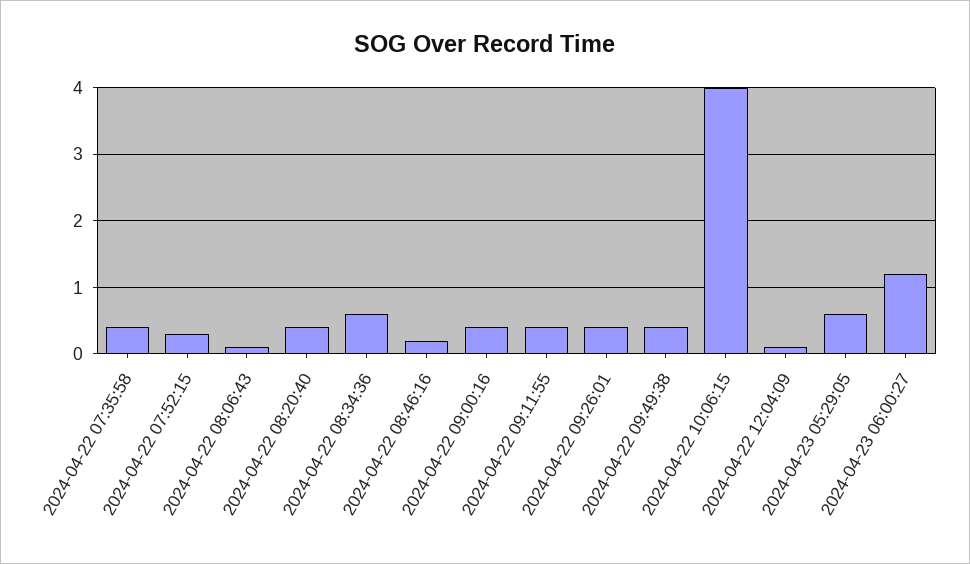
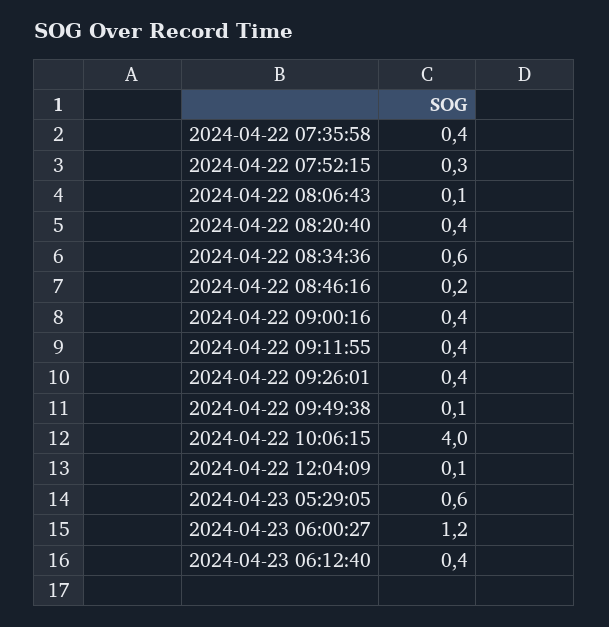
2024-04-22 09:49:38: 0.4 -> 0.1
2024-04-23 06:12:40: none -> 0.4

